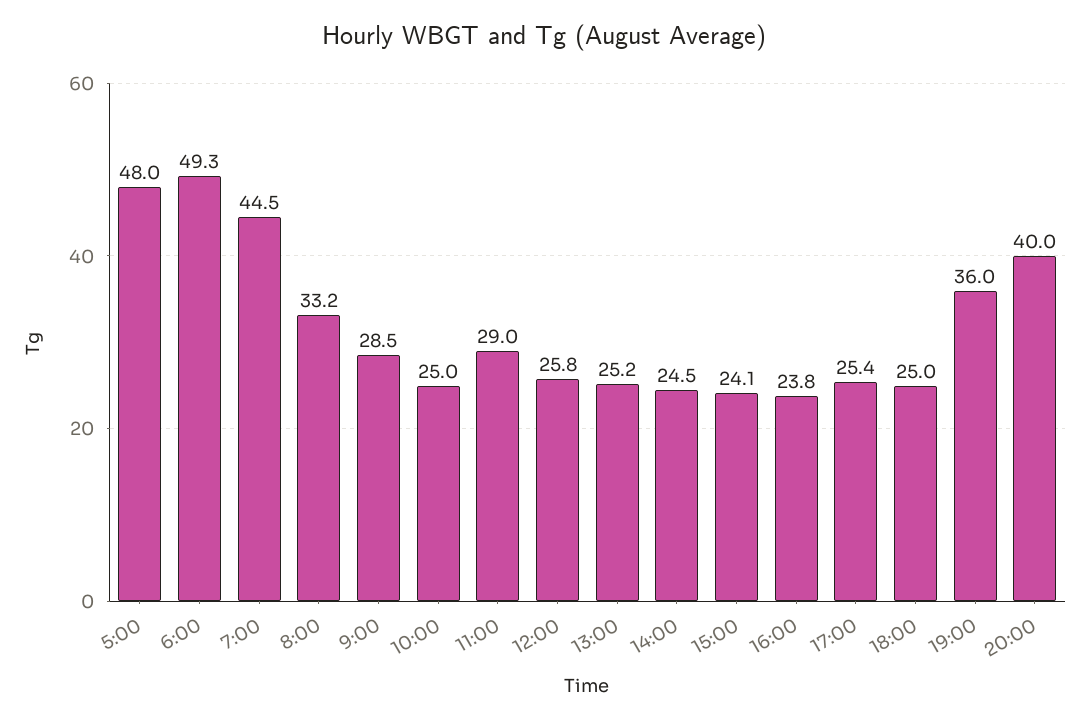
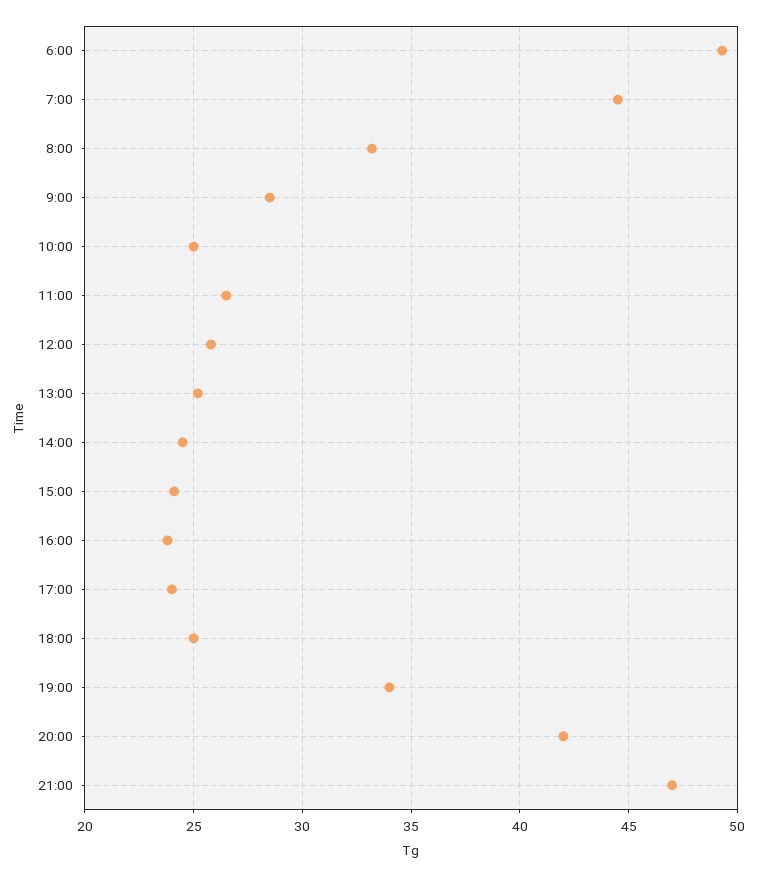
5:00: 48 -> none
11:00: 29 -> 26.5
17:00: 25.4 -> 24
19:00: 36 -> 34
20:00: 40 -> 42
21:00: none -> 47

